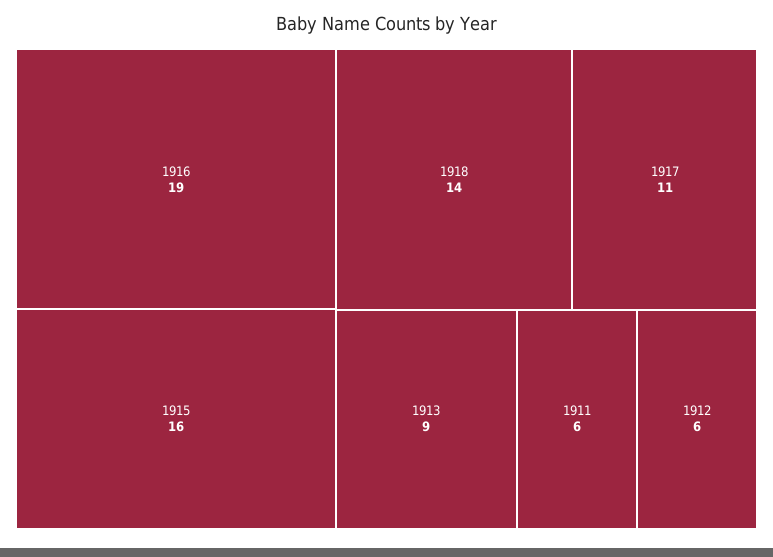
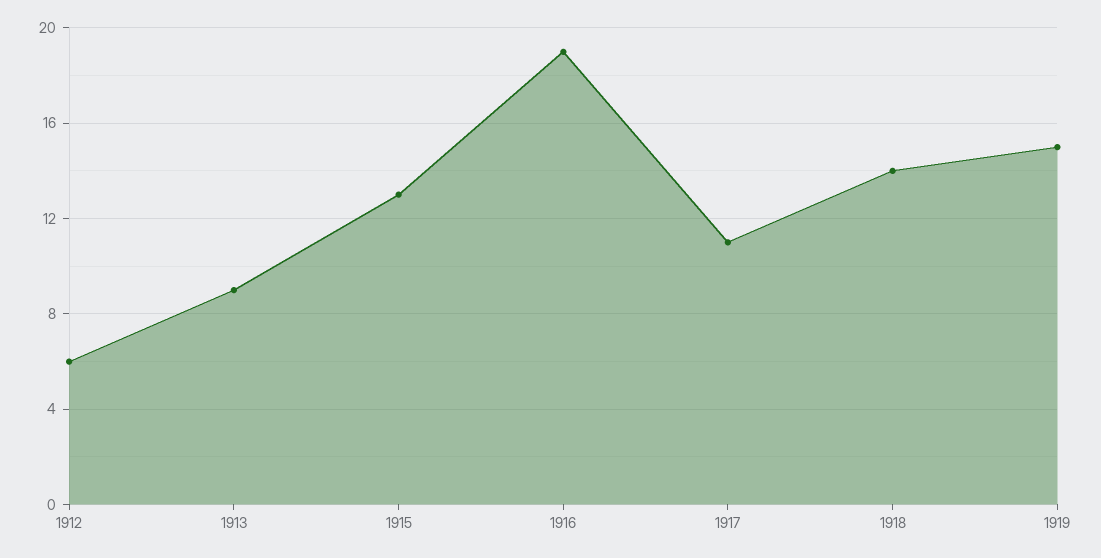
1915: 16 -> 13
1911: 6 -> none
1919: none -> 15

